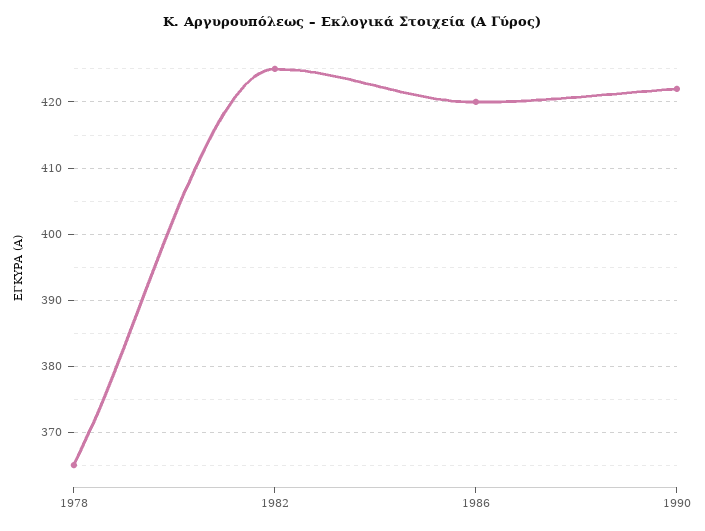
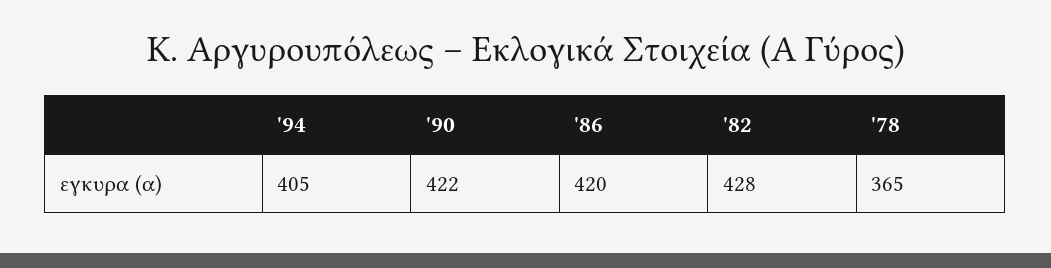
1982: 425 -> 428
'94: none -> 405

